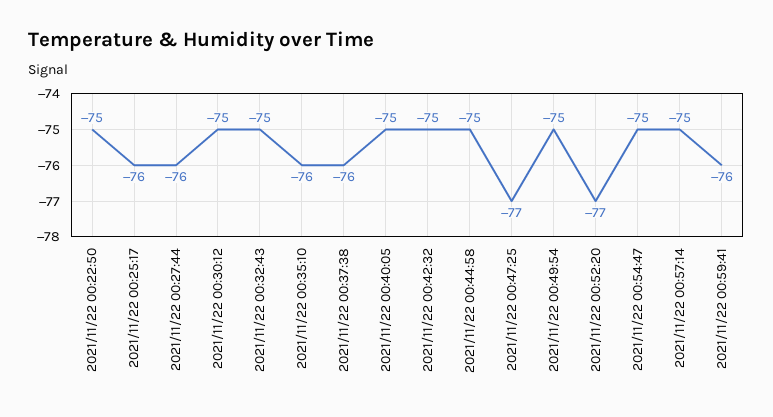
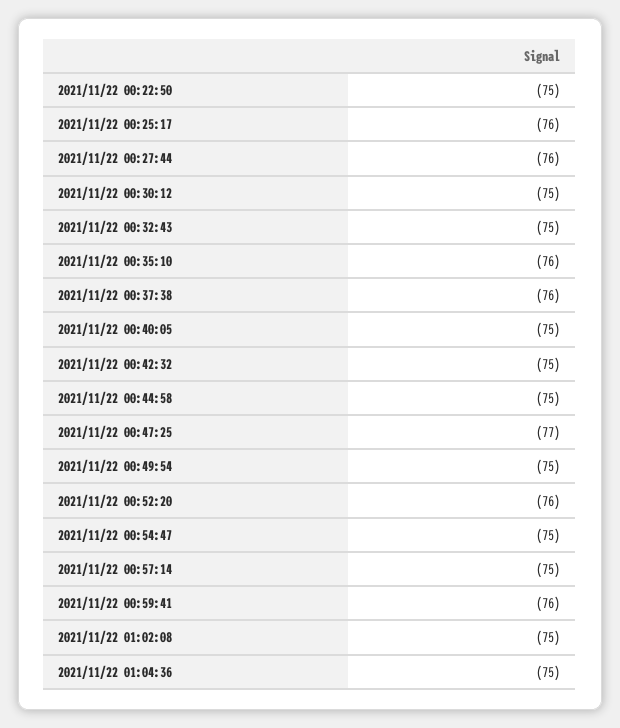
2021/11/22 00:52:20: -77 -> -76
2021/11/22 01:02:08: none -> -75
2021/11/22 01:04:36: none -> -75

